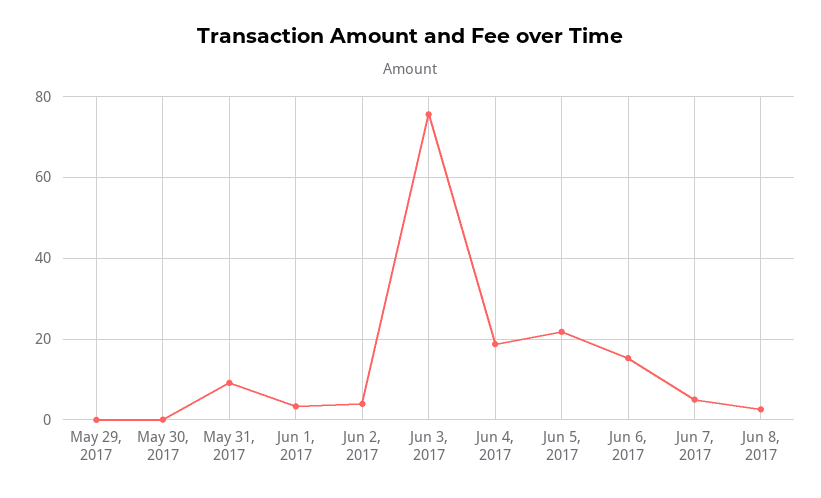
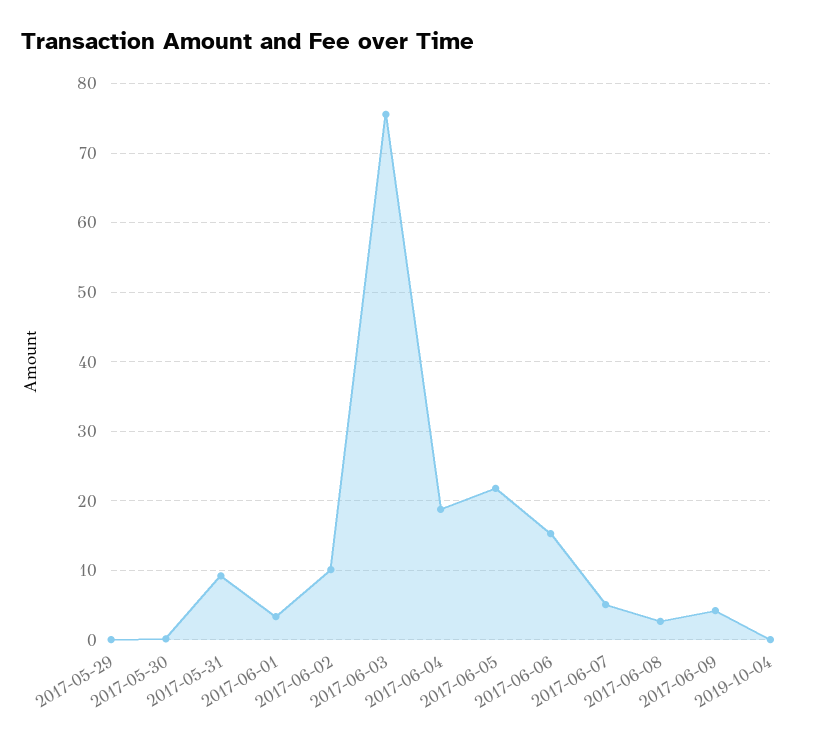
Jun 2, 2017: 4 -> 10
2017-06-09: none -> 4
2019-10-04: none -> 0

